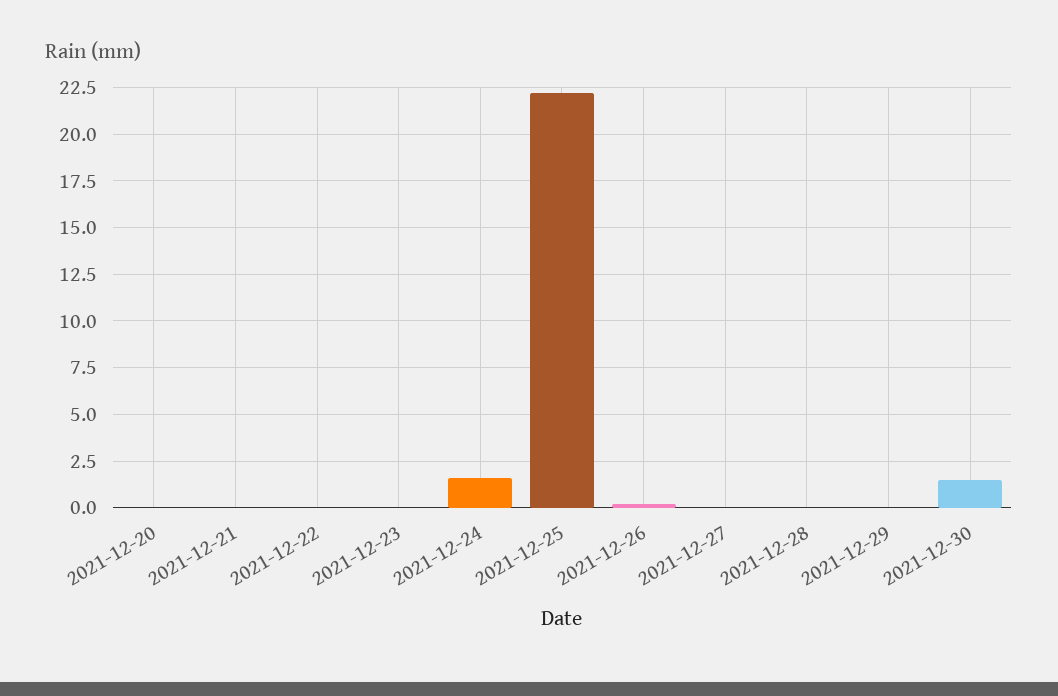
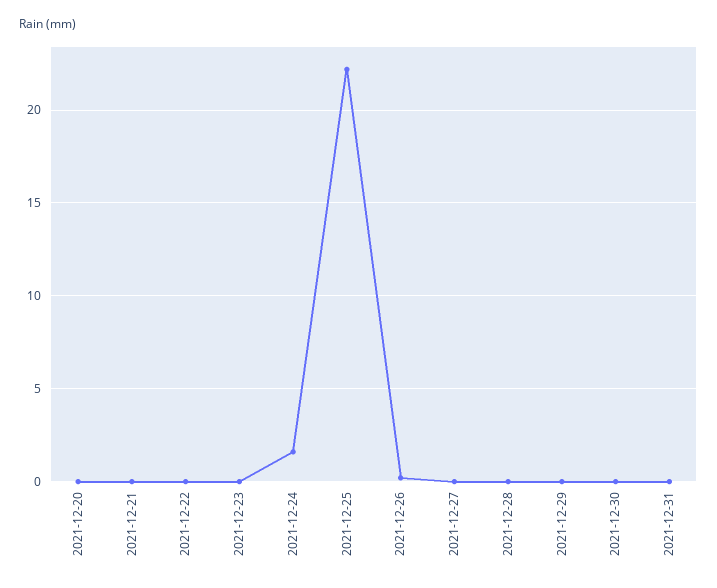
2021-12-30: 1.5 -> 0
2021-12-31: none -> 0

